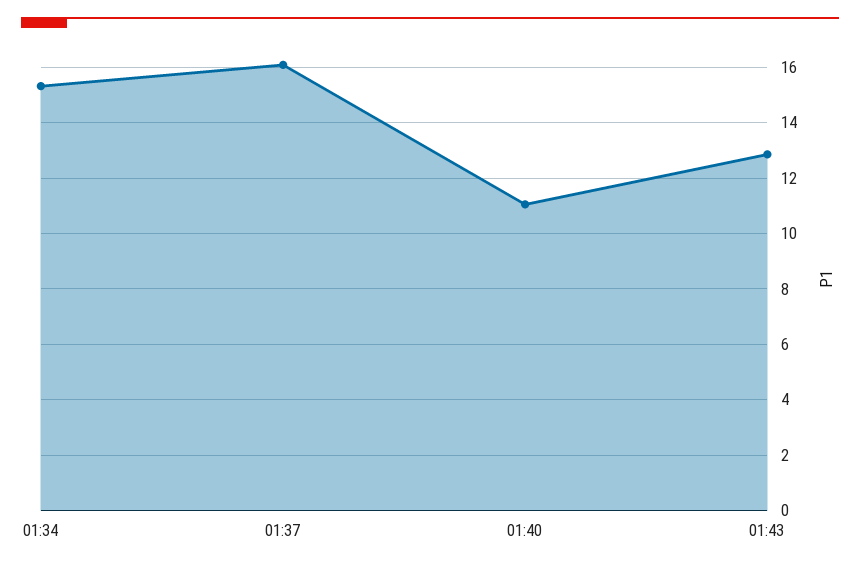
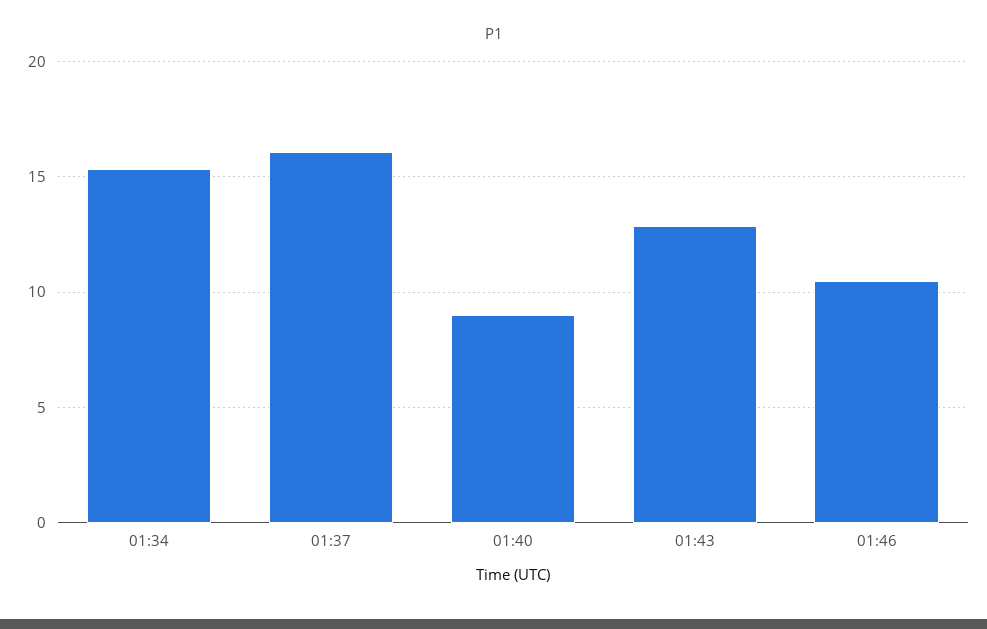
01:40: 11 -> 9
01:46: none -> 10.5

